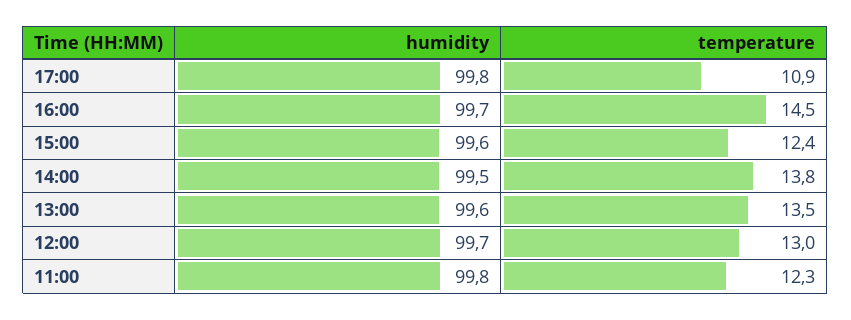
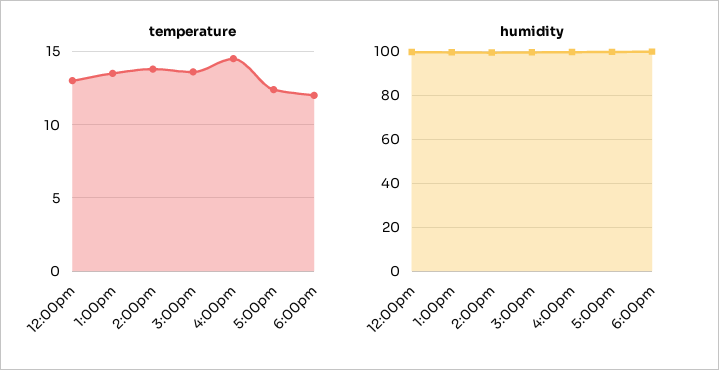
temperature, 17:00: 10.9 -> 12.5
temperature, 15:00: 12.4 -> 13.5
humidity, 11:00: 99.8 -> none
temperature, 11:00: 12.3 -> none
temperature, 6:00pm: none -> 12
humidity, 6:00pm: none -> 100

